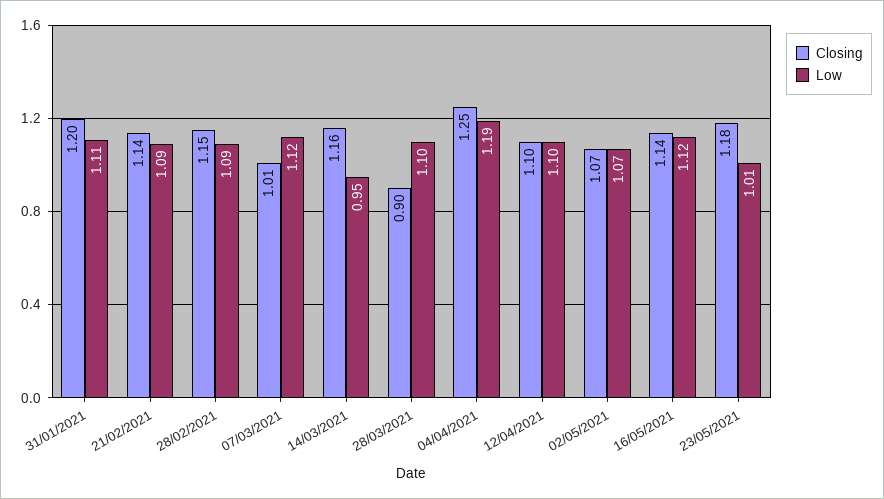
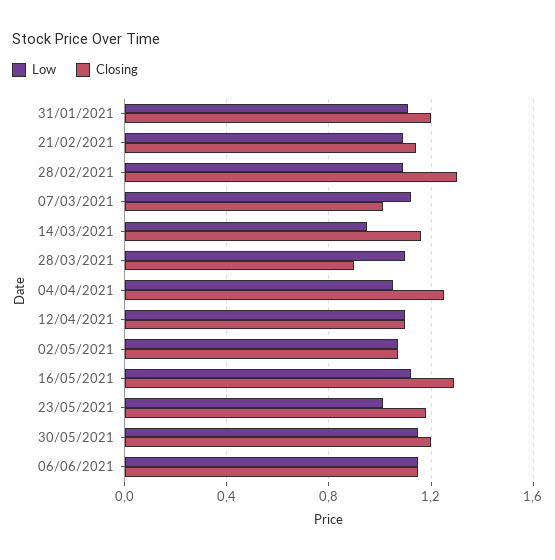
Closing, 28/02/2021: 1.15 -> 1.3
Low, 04/04/2021: 1.19 -> 1.05
Closing, 16/05/2021: 1.14 -> 1.3
Low, 30/05/2021: none -> 1.15
Closing, 30/05/2021: none -> 1.2
Low, 06/06/2021: none -> 1.15
Closing, 06/06/2021: none -> 1.15

